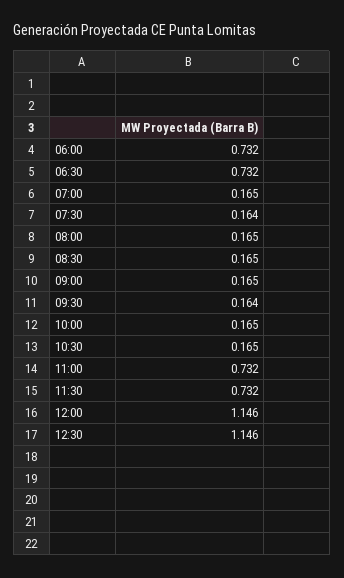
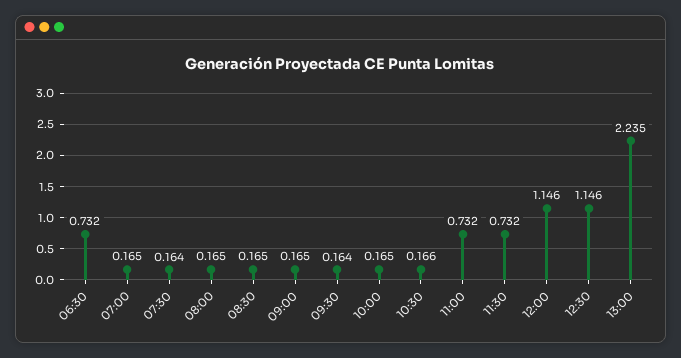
06:00: 0.732 -> none
10:30: 0.165 -> 0.166
13:00: none -> 2.235

